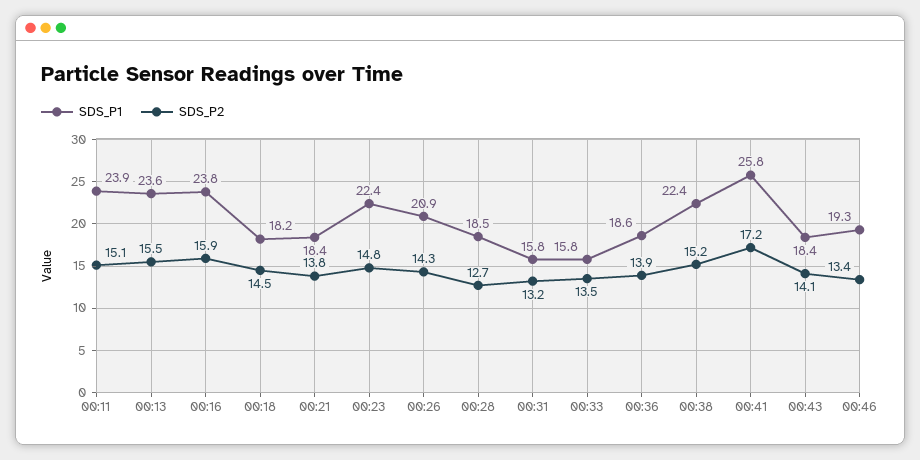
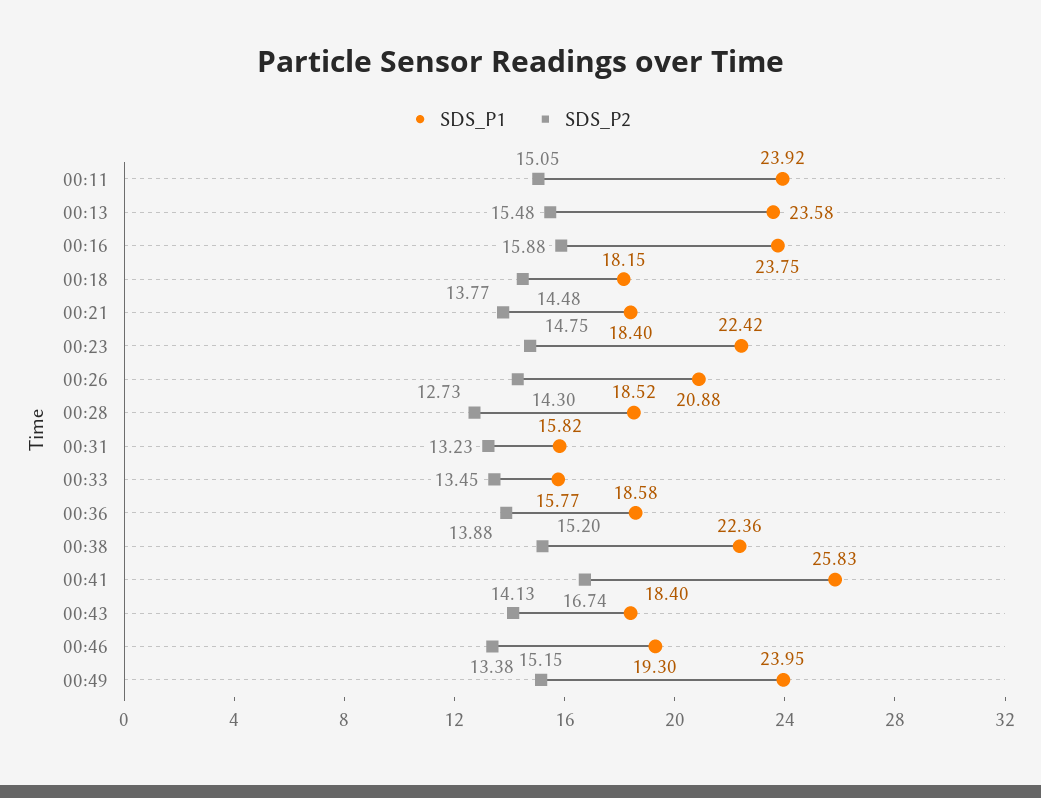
SDS_P2, 00:41: 17.2 -> 16.74
SDS_P1, 00:49: none -> 23.95
SDS_P2, 00:49: none -> 15.15

